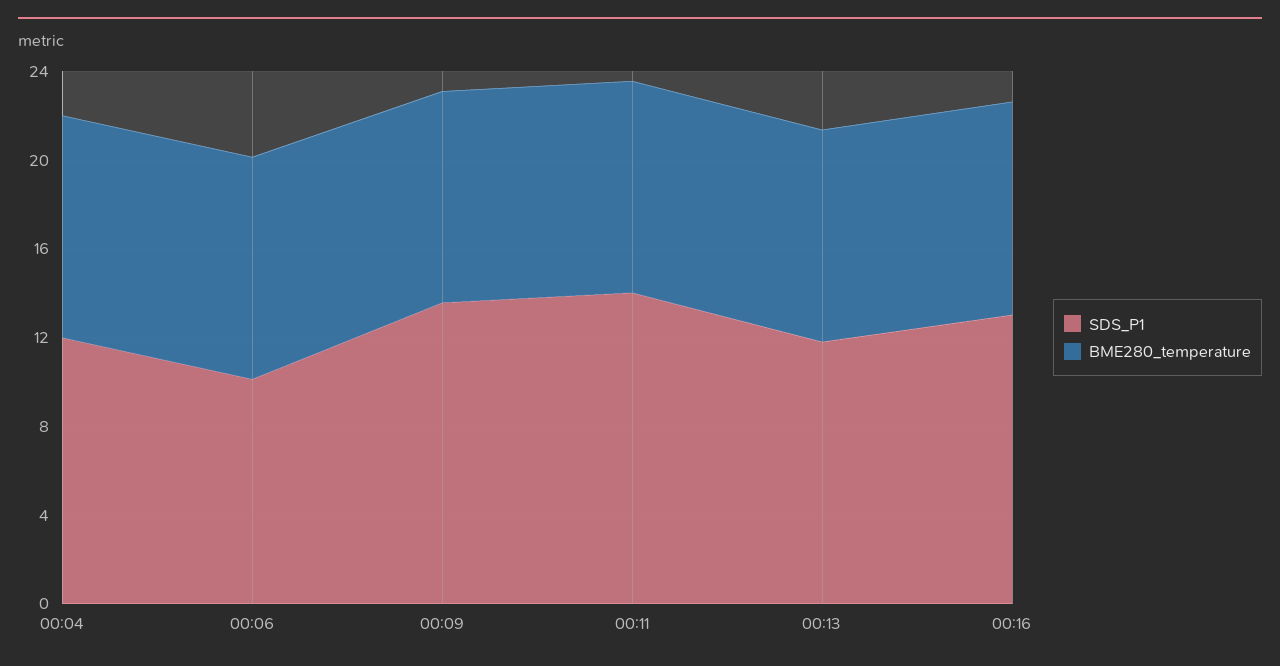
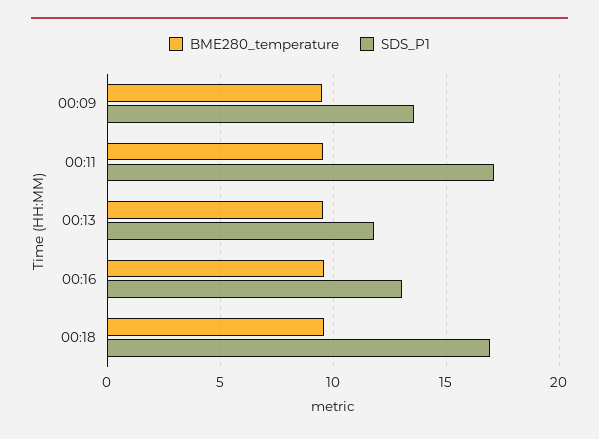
SDS_P1, 00:04: 12 -> none
BME280_temperature, 00:04: 10 -> none
SDS_P1, 00:06: 10 -> none
BME280_temperature, 00:06: 10 -> none
SDS_P1, 00:11: 14 -> 17
BME280_temperature, 00:18: none -> 9.5
SDS_P1, 00:18: none -> 17

